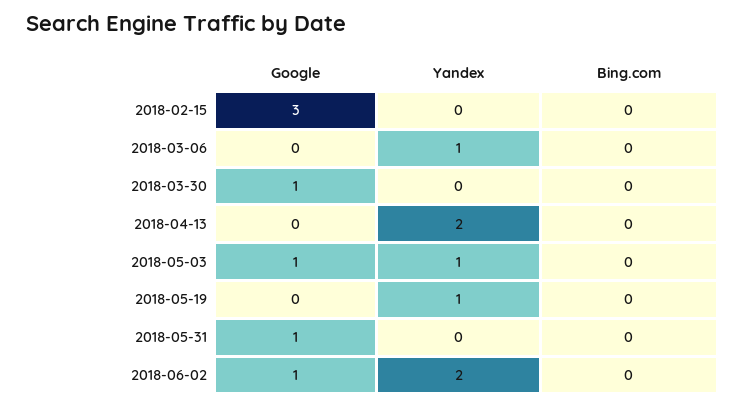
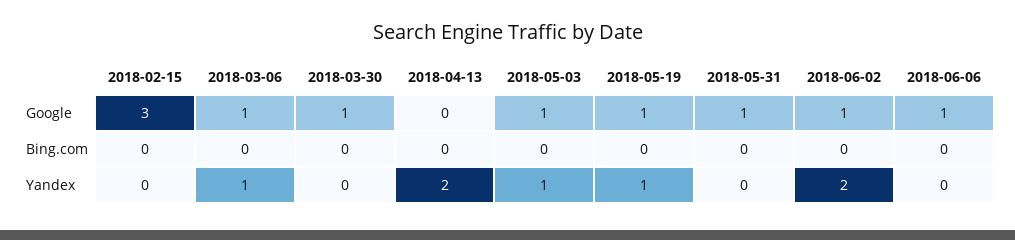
Google, 2018-03-06: 0 -> 1
Google, 2018-05-19: 0 -> 1
Google, 2018-06-06: none -> 1
Bing.com, 2018-06-06: none -> 0
Yandex, 2018-06-06: none -> 0

